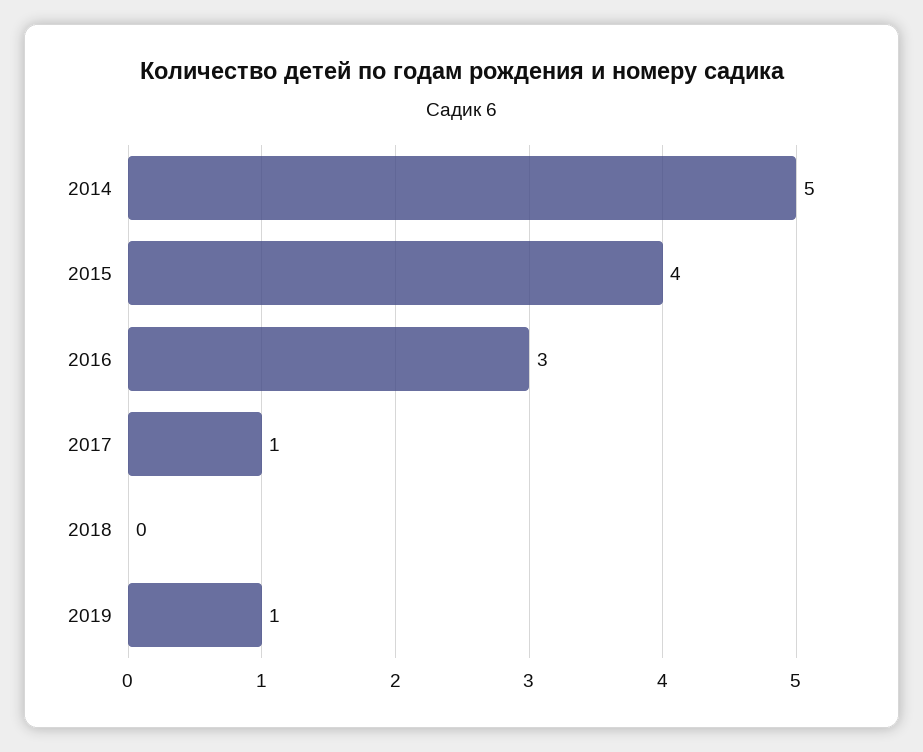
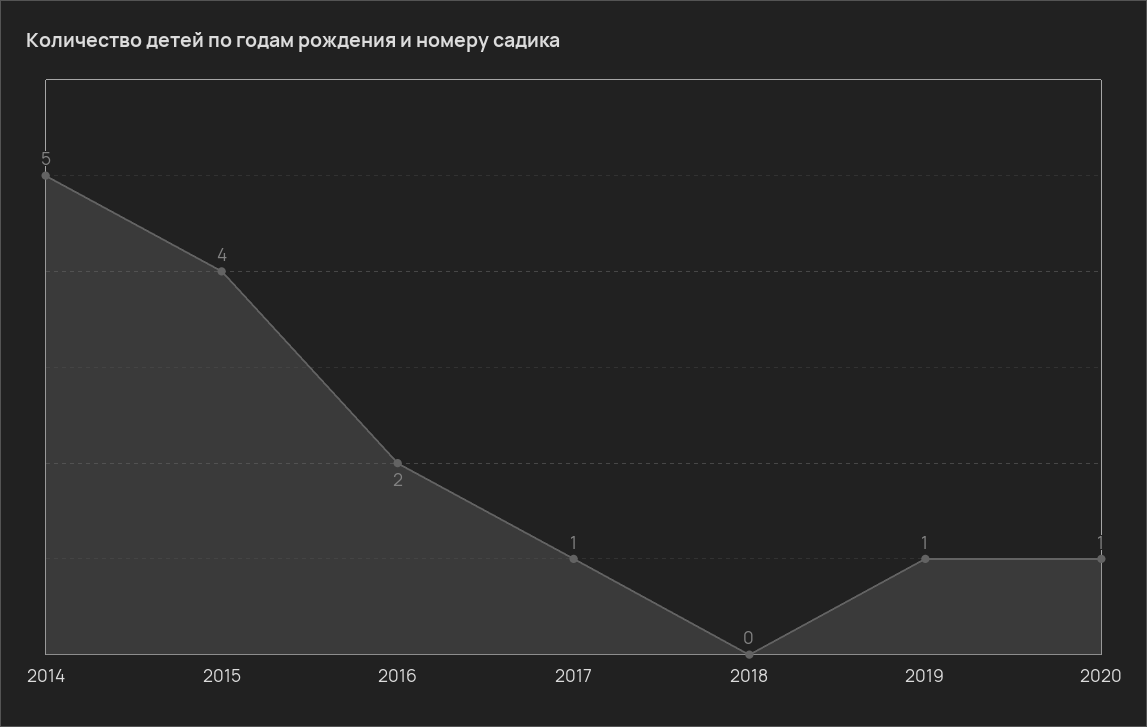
2016: 3 -> 2
2020: none -> 1

